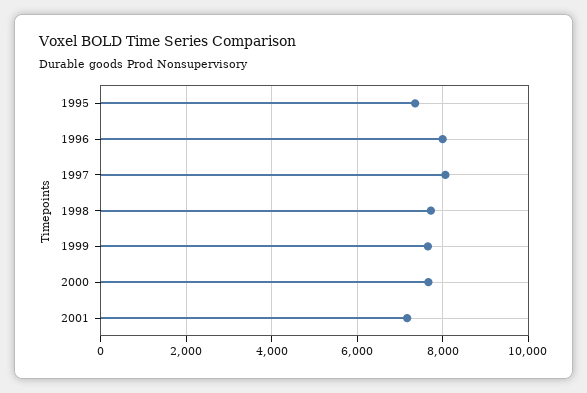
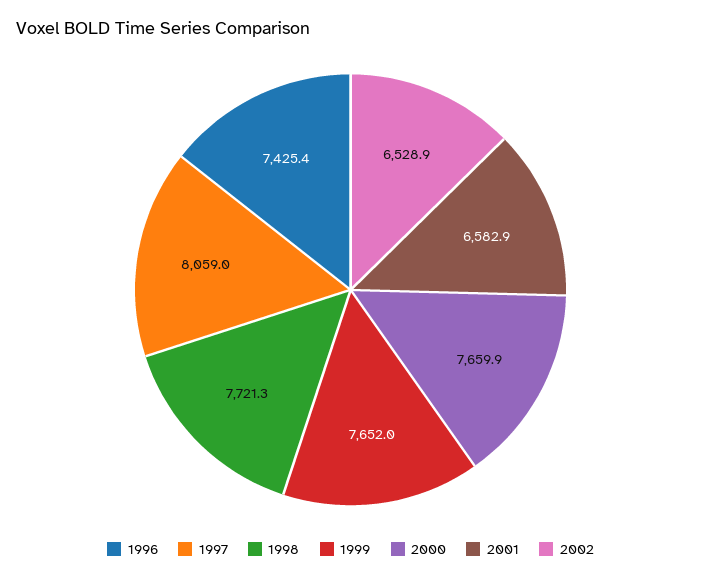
1995: 7400 -> none
1996: 8000 -> 7425.4
2001: 7200 -> 6582.9
2002: none -> 6528.9

